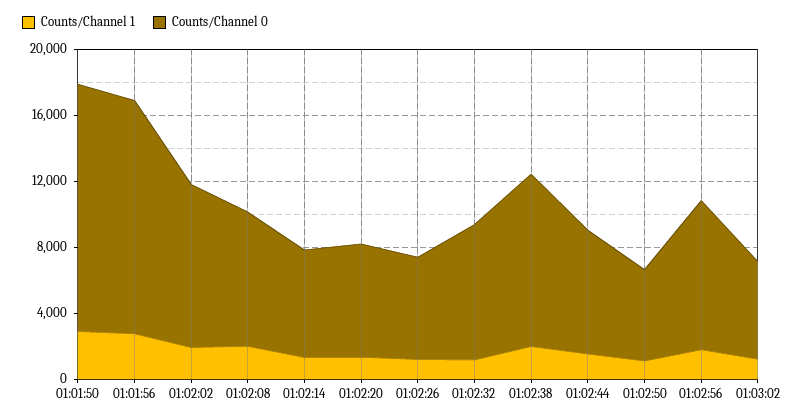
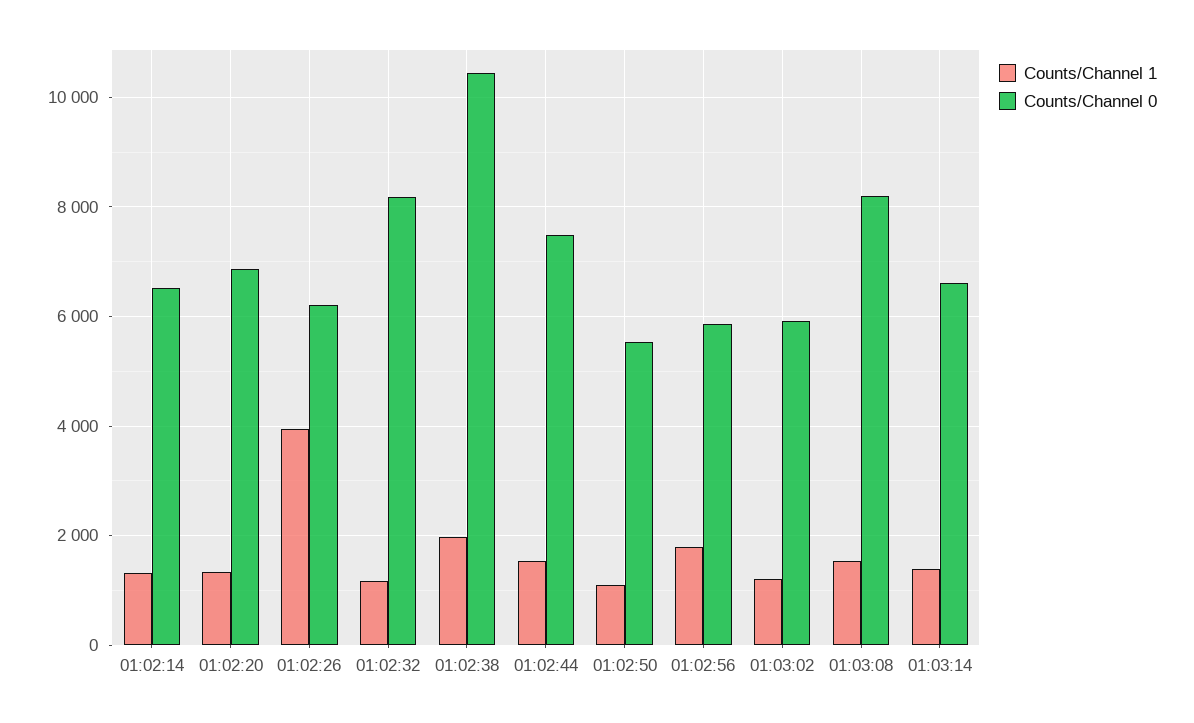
Counts/Channel 1, 01:01:50: 3000 -> none
Counts/Channel 0, 01:01:50: 15000 -> none
Counts/Channel 1, 01:01:56: 3000 -> none
Counts/Channel 0, 01:01:56: 14000 -> none
Counts/Channel 1, 01:02:02: 2000 -> none
Counts/Channel 0, 01:02:02: 10000 -> none
Counts/Channel 1, 01:02:08: 2000 -> none
Counts/Channel 0, 01:02:08: 8000 -> none
Counts/Channel 1, 01:02:26: 1000 -> 4000
Counts/Channel 0, 01:02:56: 9000 -> 5800
Counts/Channel 1, 01:03:08: none -> 1600
Counts/Channel 0, 01:03:08: none -> 8200
Counts/Channel 1, 01:03:14: none -> 1400
Counts/Channel 0, 01:03:14: none -> 6600

